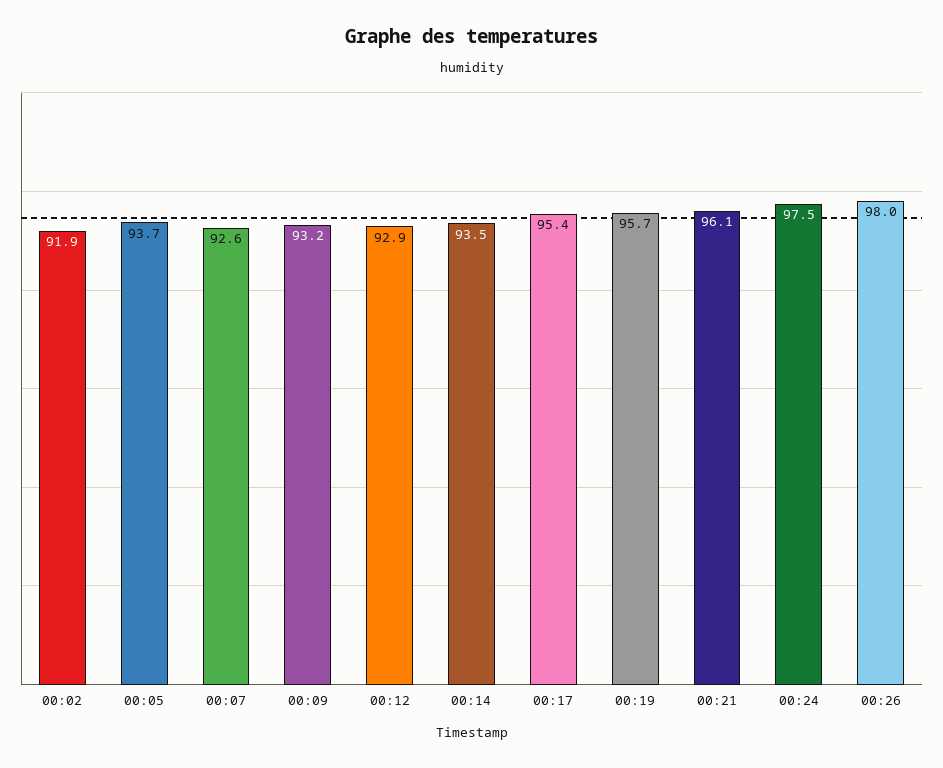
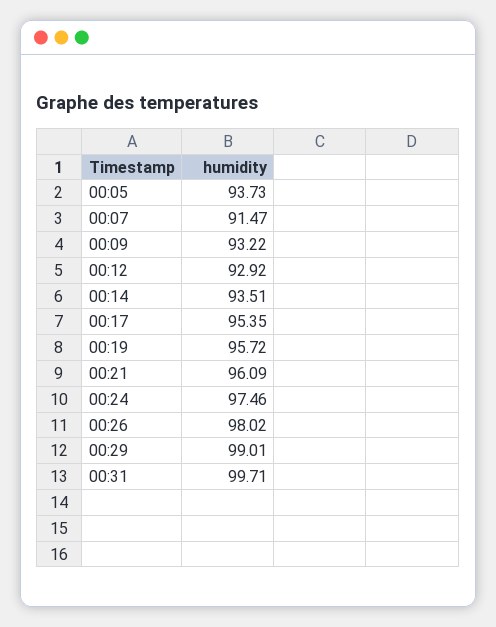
00:02: 91.9 -> none
00:07: 92.6 -> 91.47
00:29: none -> 99.01
00:31: none -> 99.71

